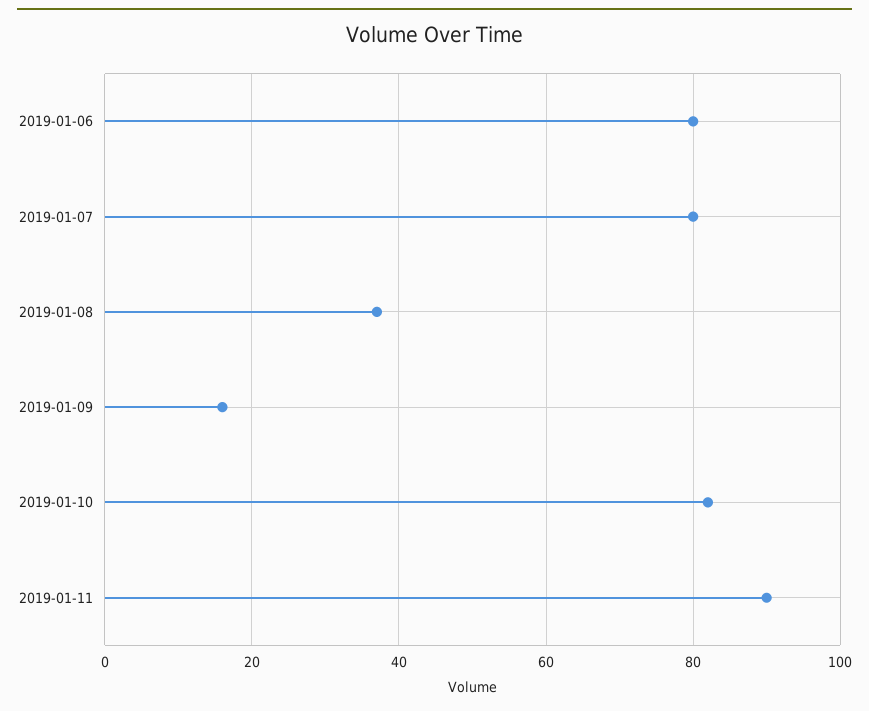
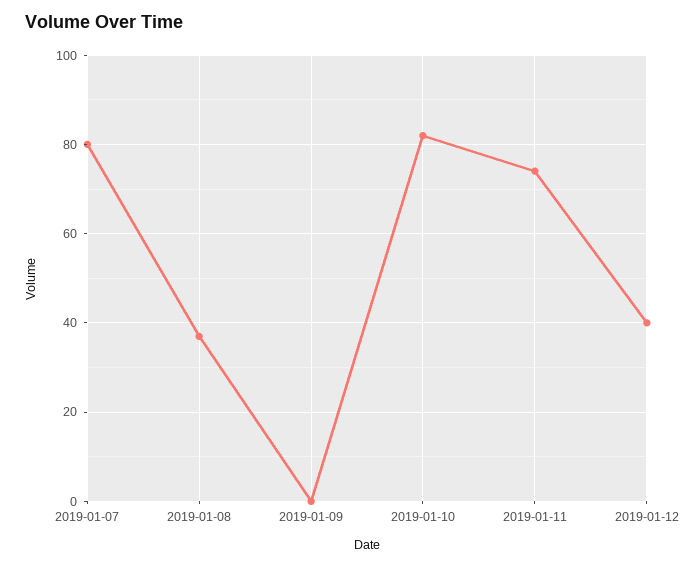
2019-01-06: 80 -> none
2019-01-09: 15 -> 0
2019-01-11: 90 -> 75
2019-01-12: none -> 40

